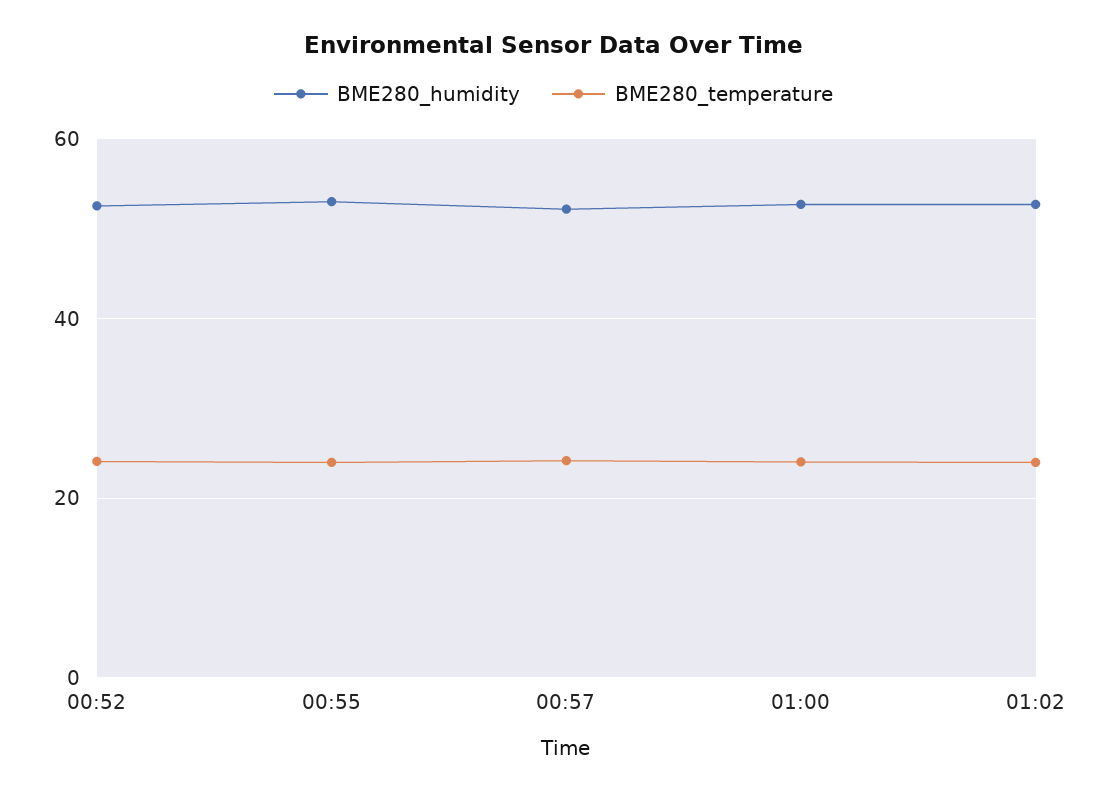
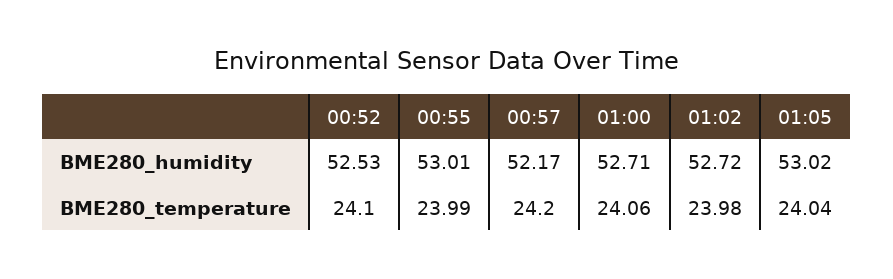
BME280_humidity, 01:05: none -> 53.02
BME280_temperature, 01:05: none -> 24.04

